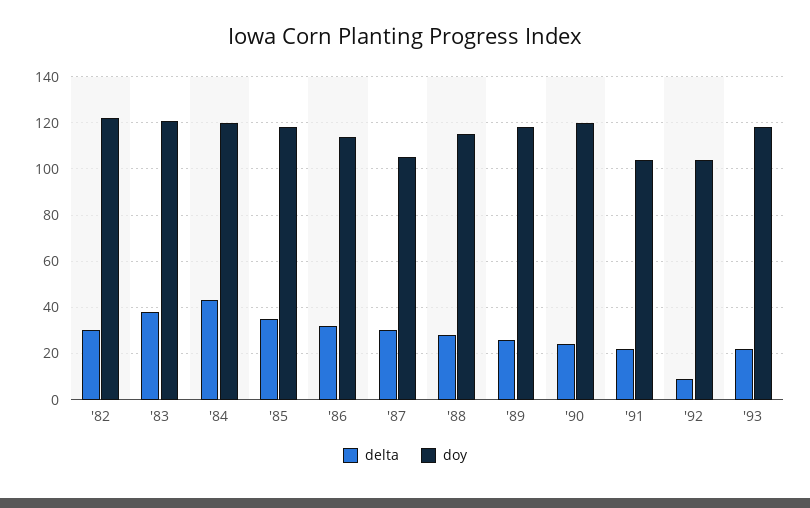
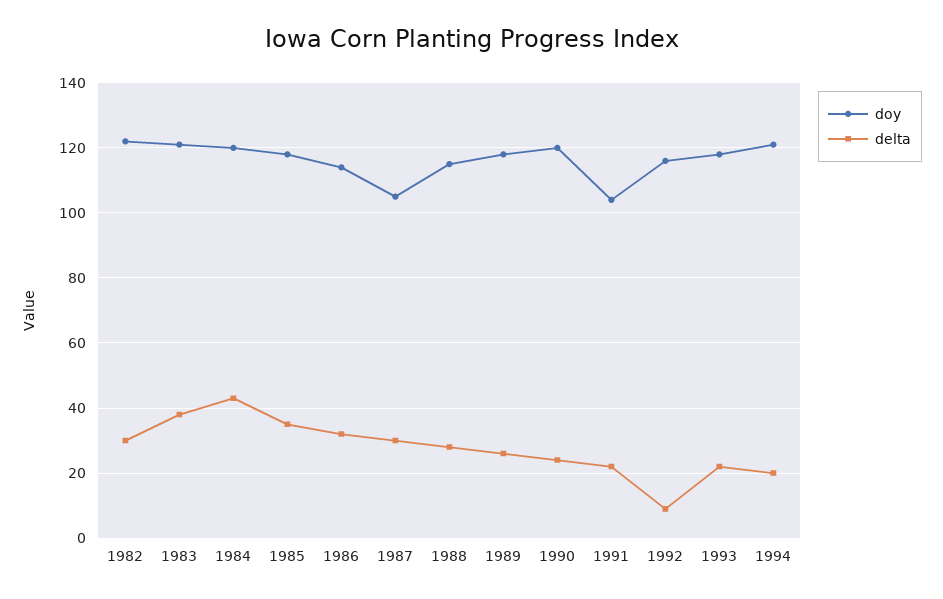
doy, '92: 105 -> 115
doy, 1994: none -> 120
delta, 1994: none -> 20

